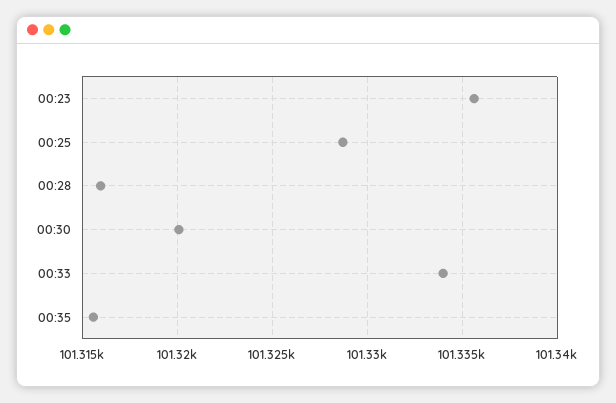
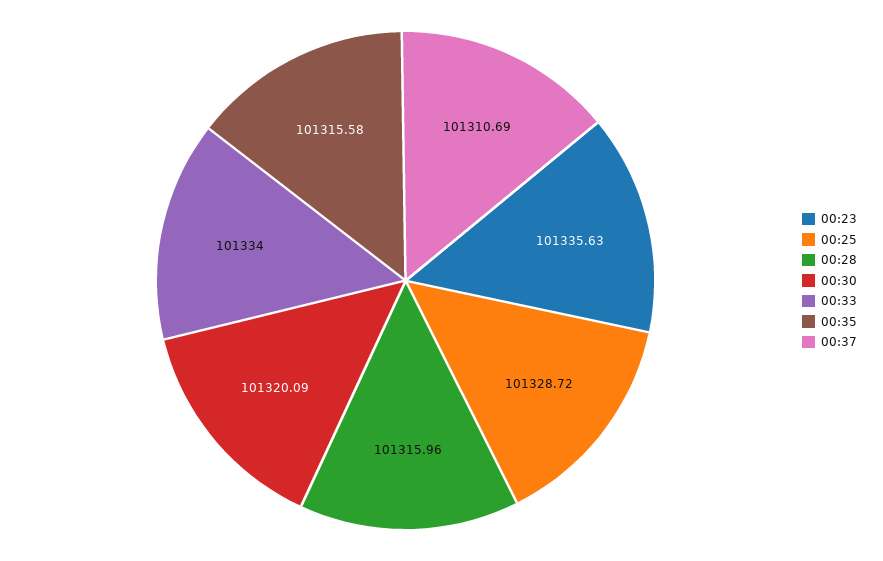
00:37: none -> 101310.69

